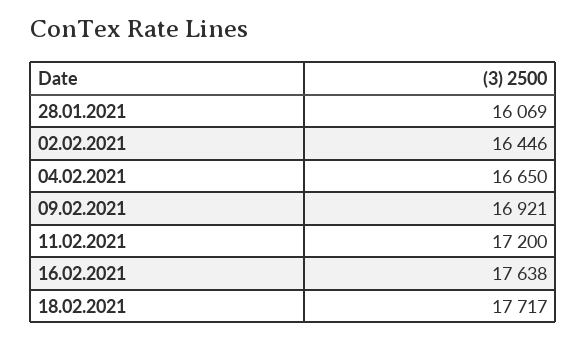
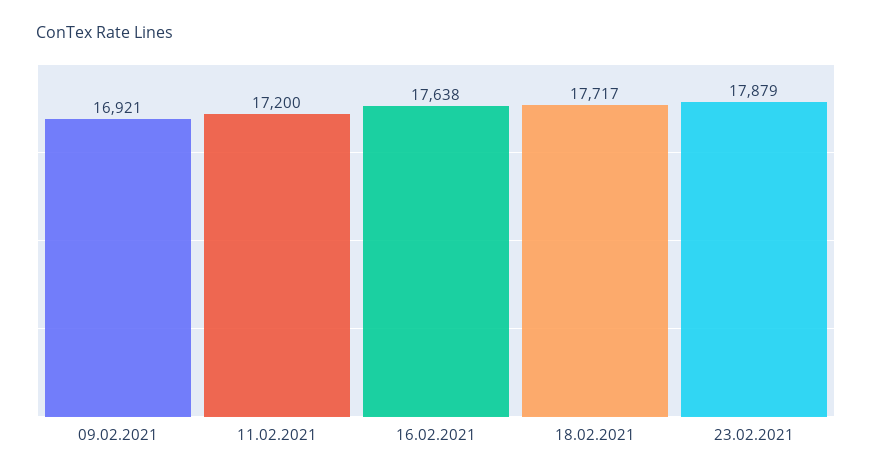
28.01.2021: 16069 -> none
02.02.2021: 16446 -> none
04.02.2021: 16650 -> none
23.02.2021: none -> 17879

